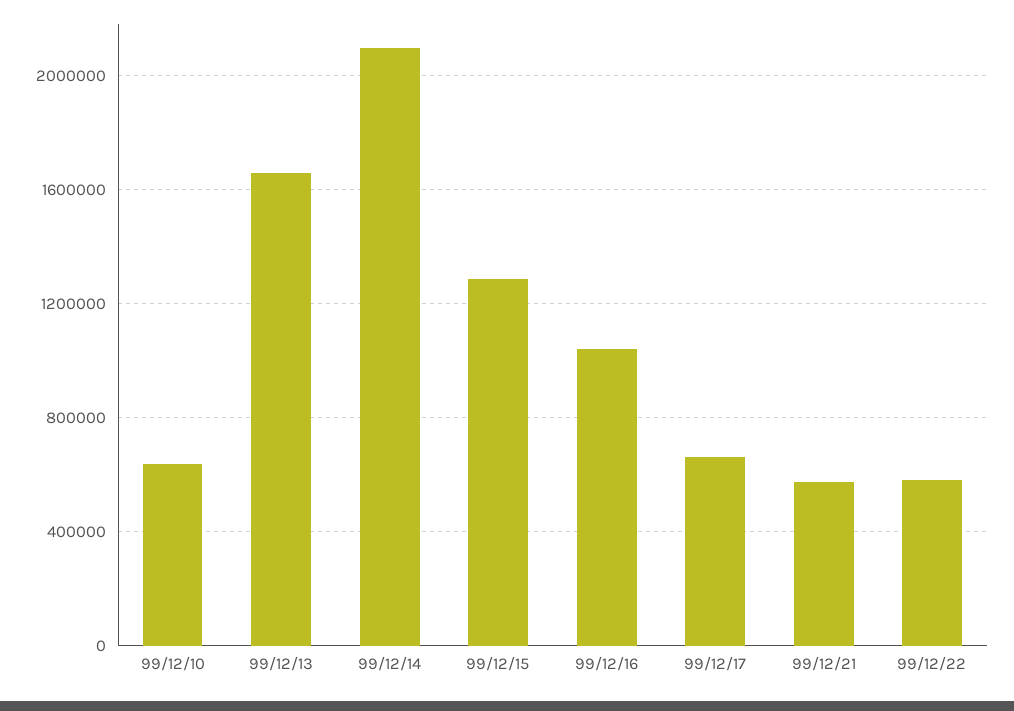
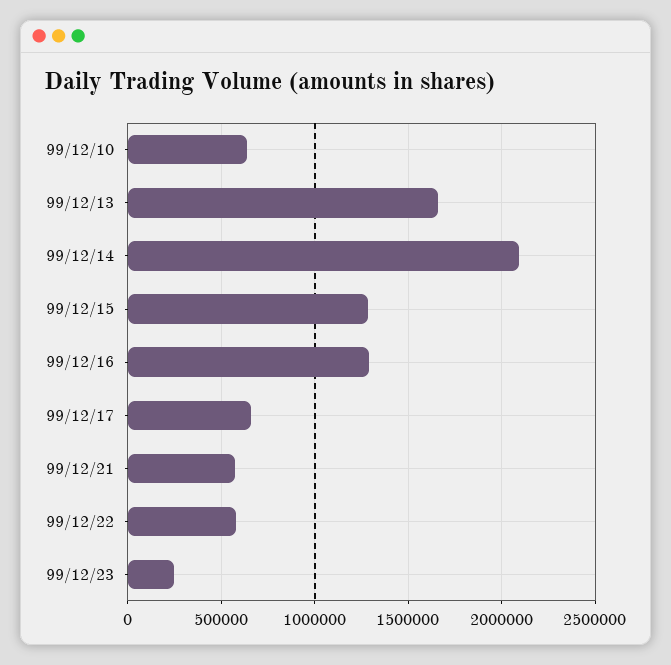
99/12/16: 1050000 -> 1300000
99/12/23: none -> 250000

